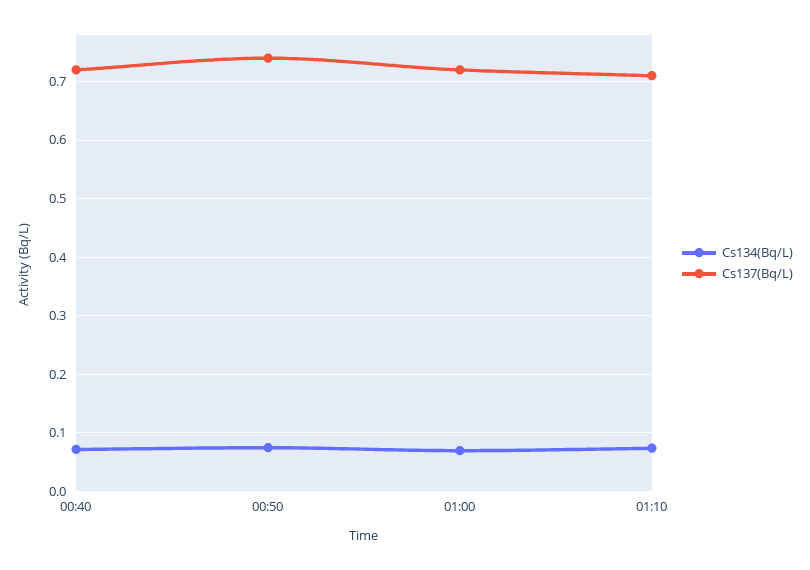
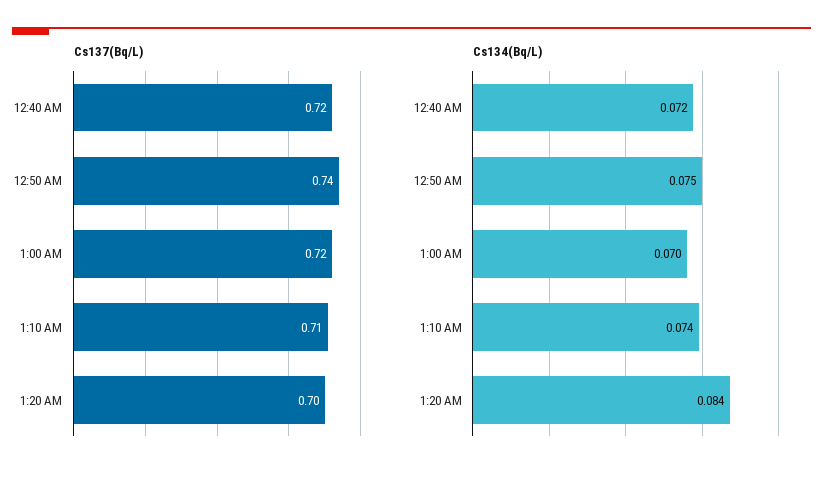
Cs137(Bq/L), 1:20 AM: none -> 0.7
Cs134(Bq/L), 1:20 AM: none -> 0.084

